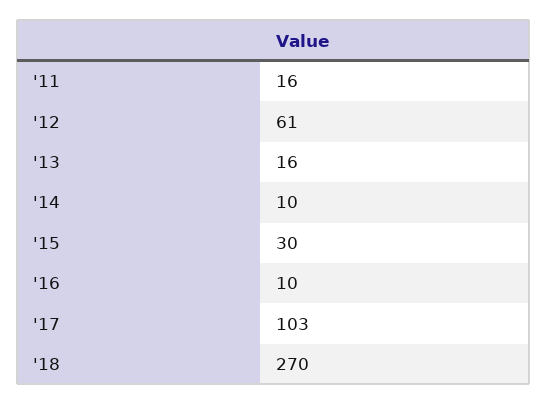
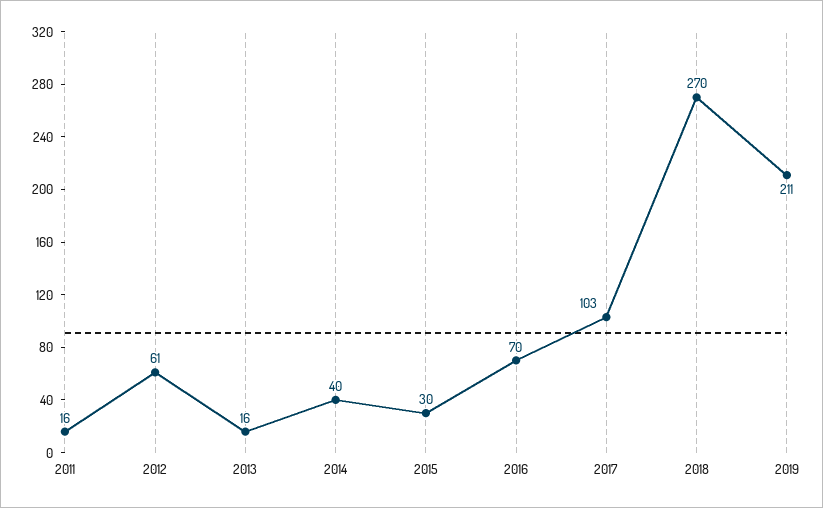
'14: 10 -> 40
'16: 10 -> 70
2019: none -> 211

